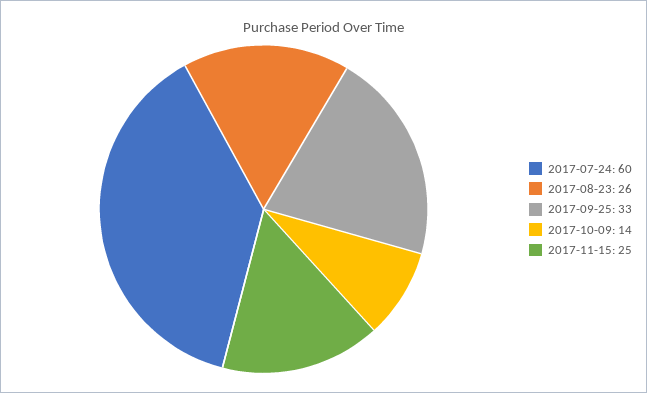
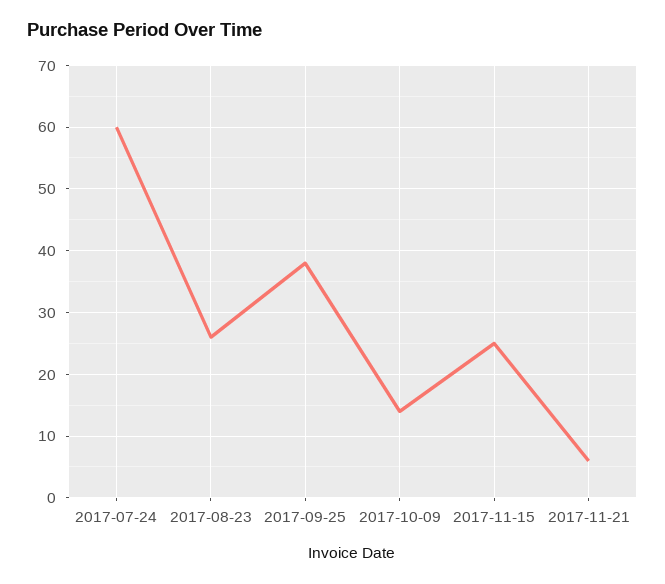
2017-09-25: 33 -> 38
2017-11-21: none -> 6

